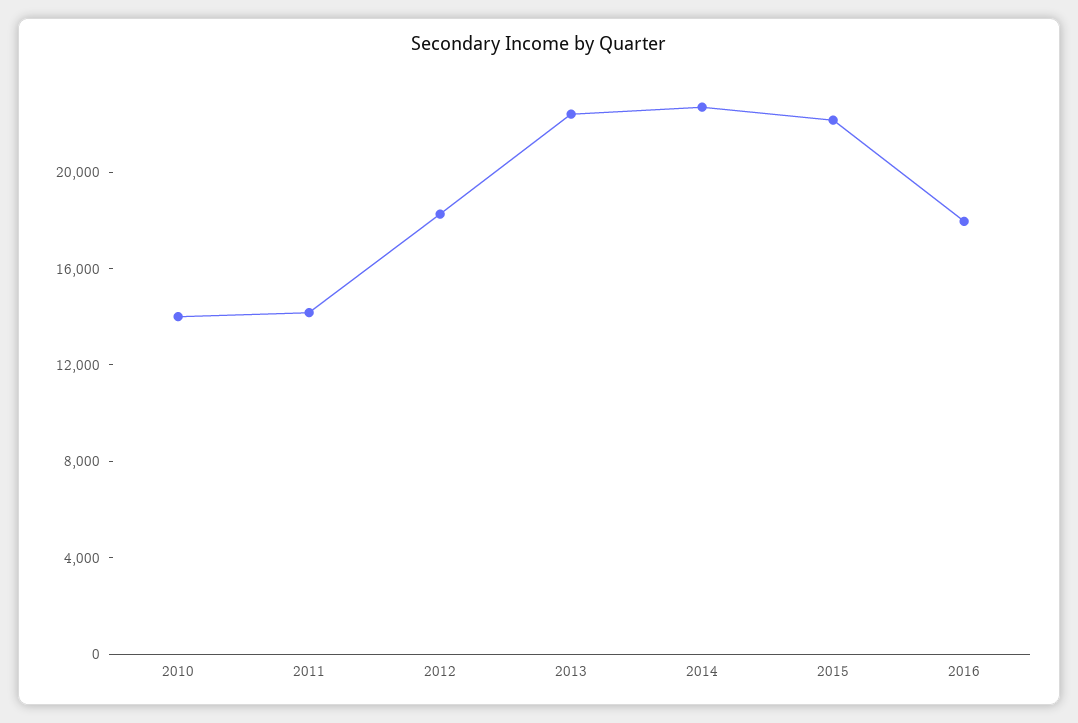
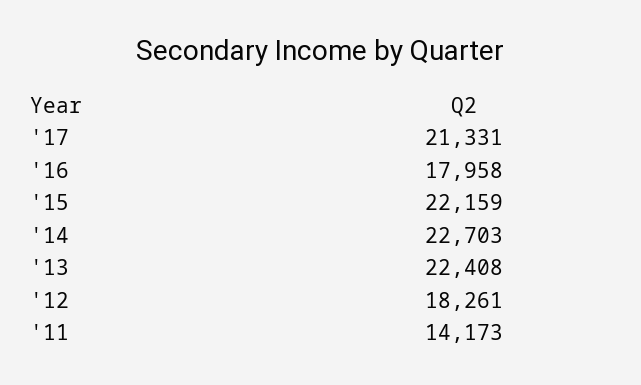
2010: 14000 -> none
'17: none -> 21331

